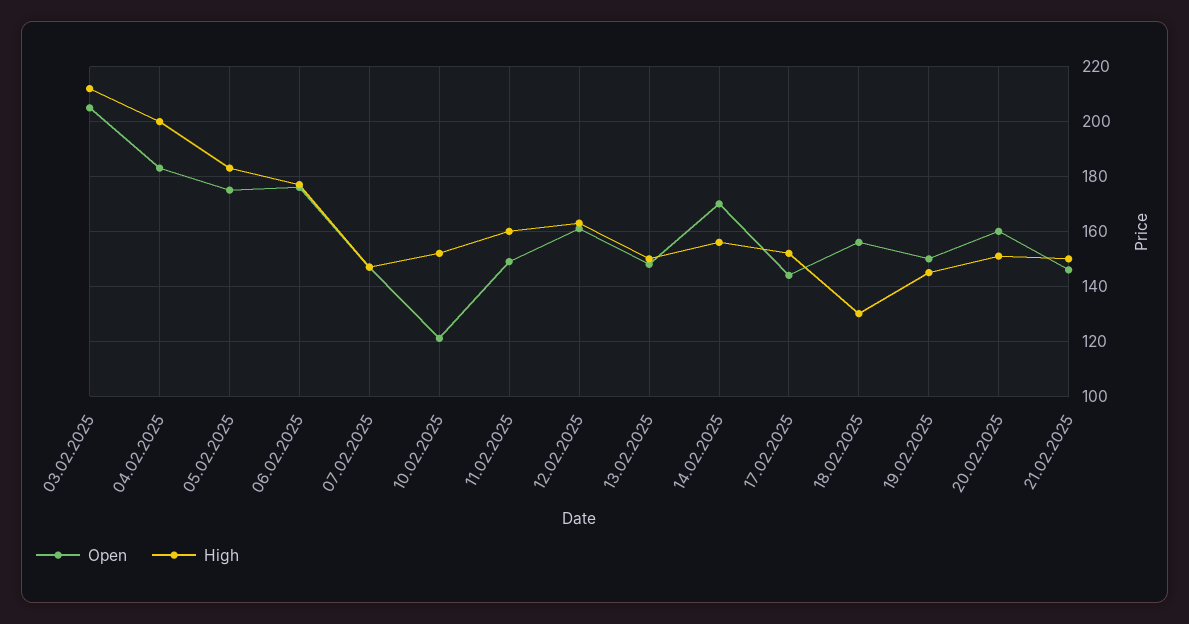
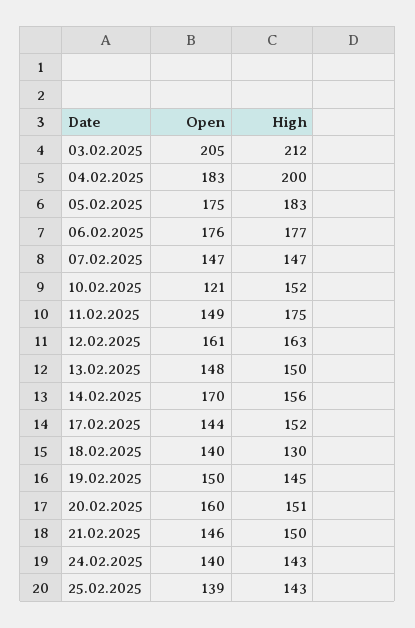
High, 11.02.2025: 160 -> 175
Open, 18.02.2025: 155 -> 140
Open, 24.02.2025: none -> 140
High, 24.02.2025: none -> 143
Open, 25.02.2025: none -> 139
High, 25.02.2025: none -> 143

